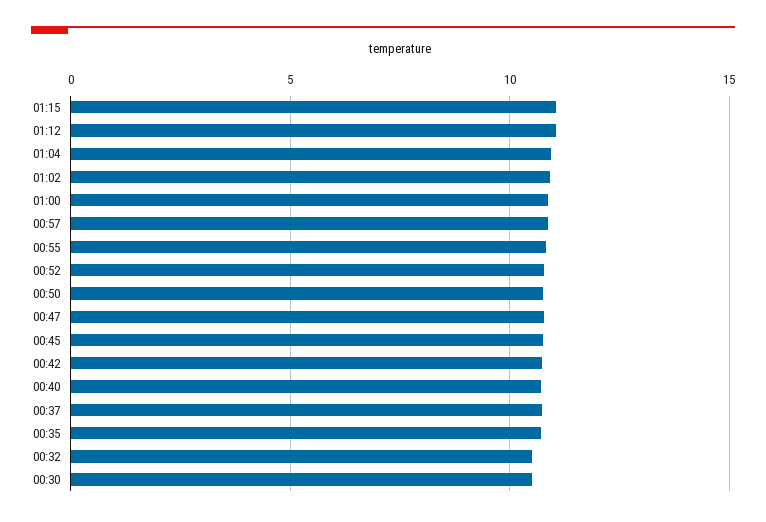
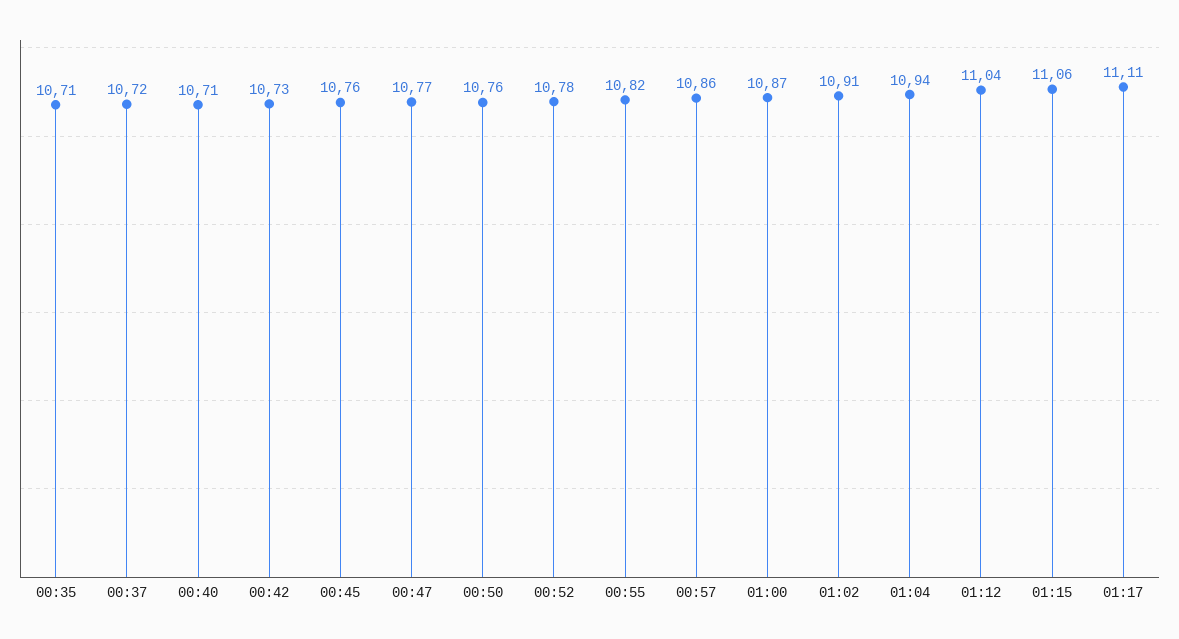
00:32: 10.5 -> none
00:30: 10.5 -> none
01:17: none -> 11.11

